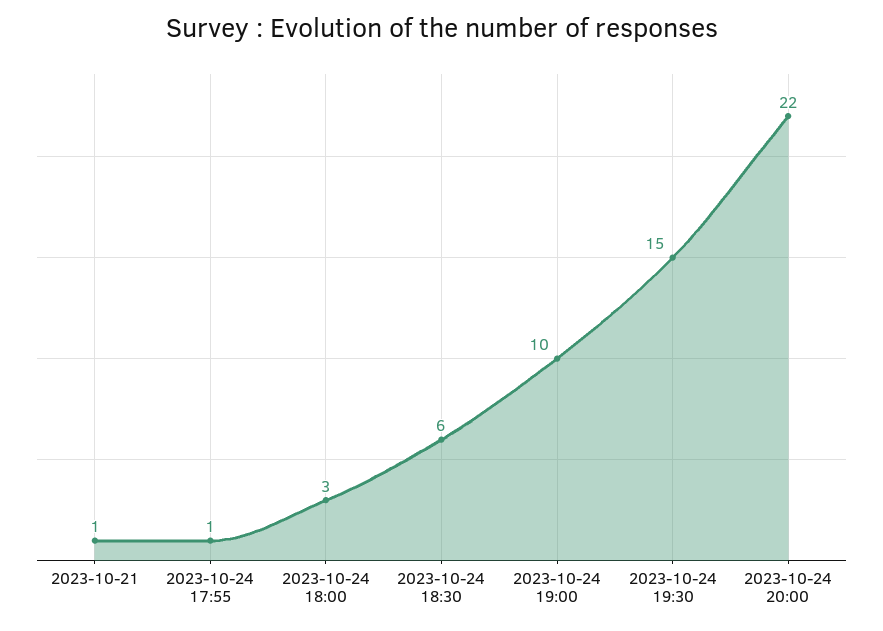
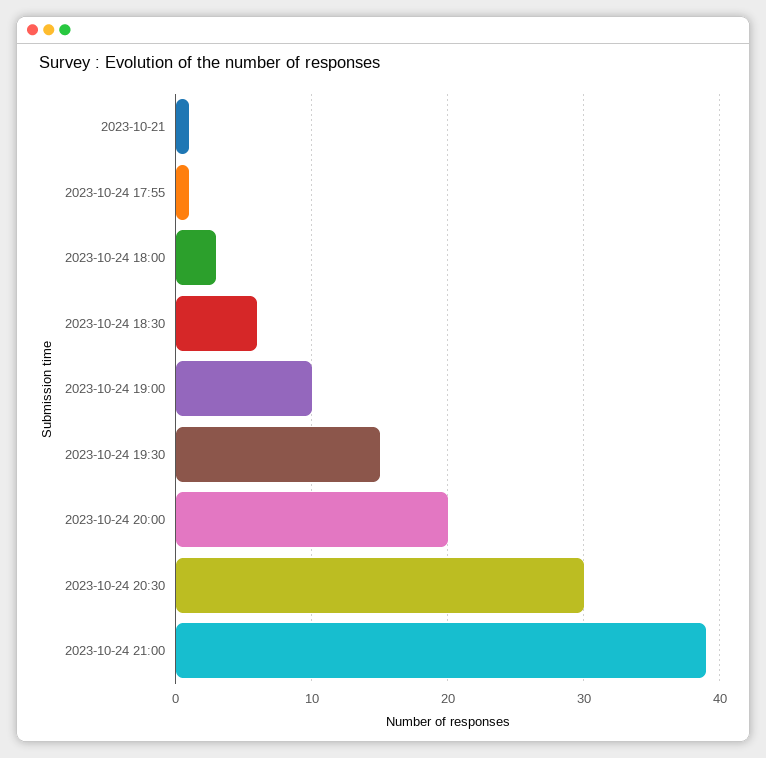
2023-10-24 20:00: 22 -> 20
2023-10-24 20:30: none -> 30
2023-10-24 21:00: none -> 39

